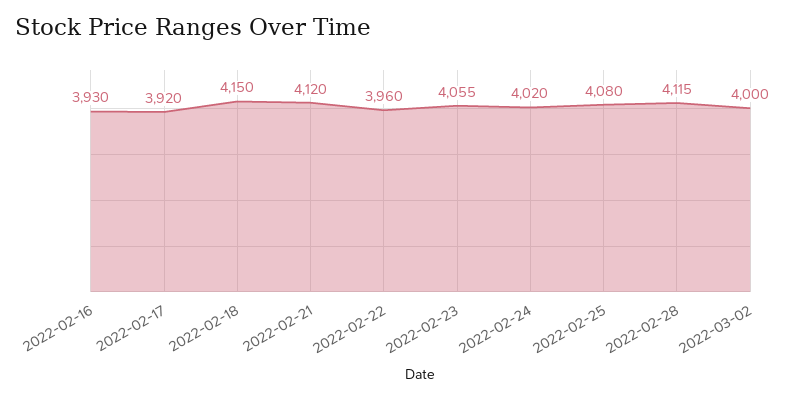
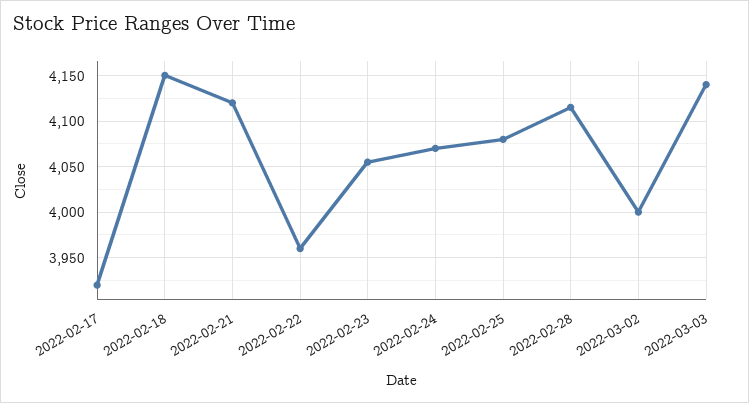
2022-02-16: 3930 -> none
2022-02-24: 4020 -> 4070
2022-03-03: none -> 4140

